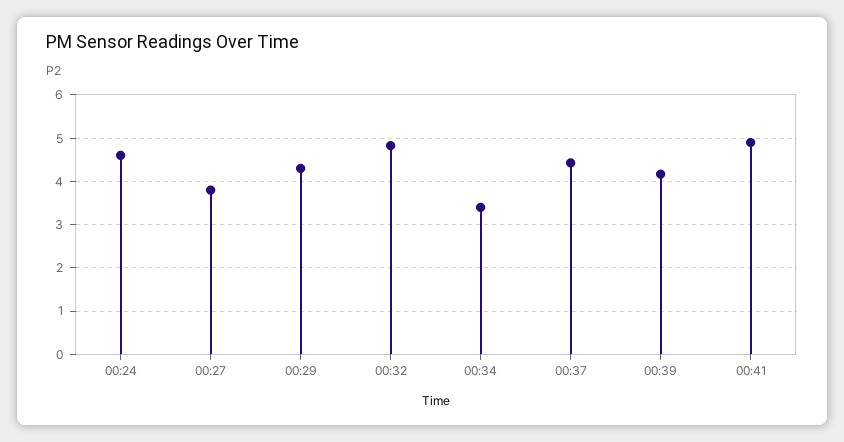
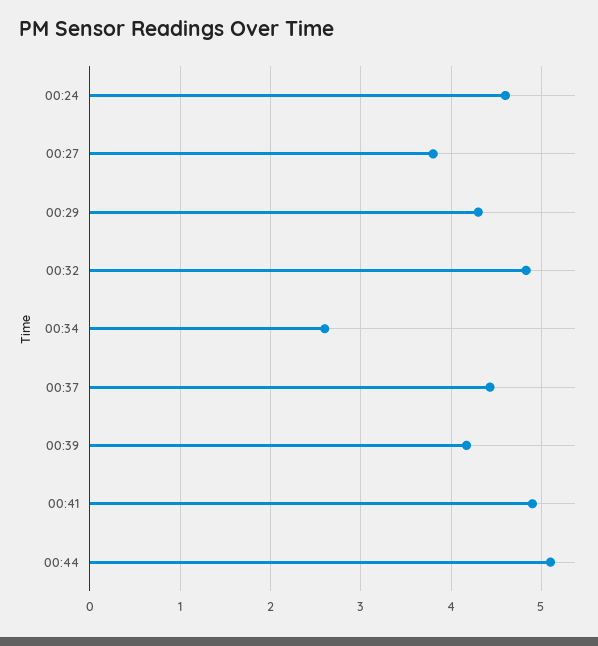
00:34: 3.4 -> 2.6
00:44: none -> 5.1

